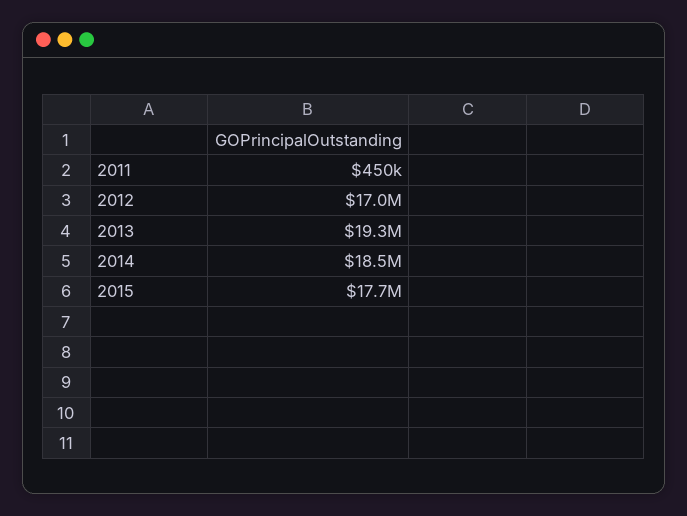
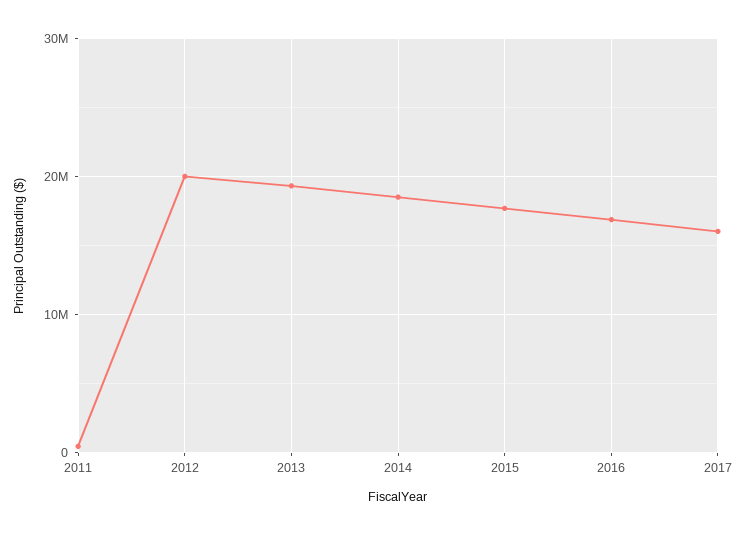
2012: 17000000 -> 20000000
2016: none -> 17000000
2017: none -> 16000000

